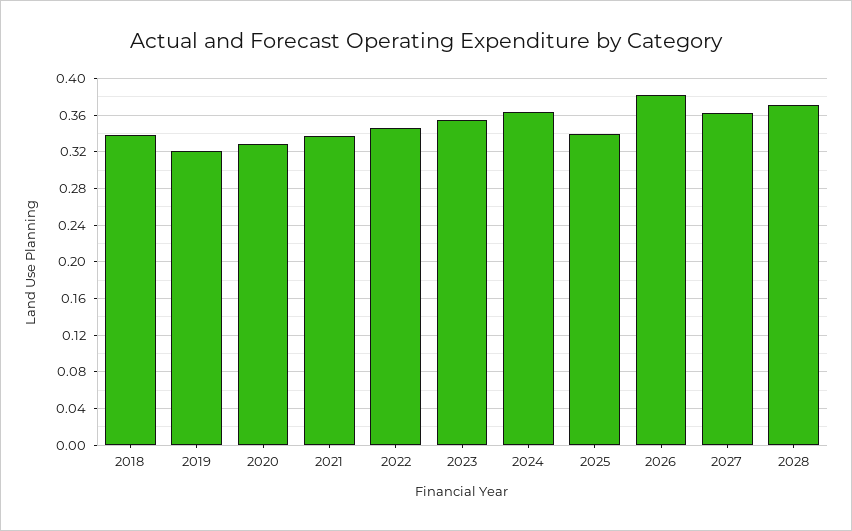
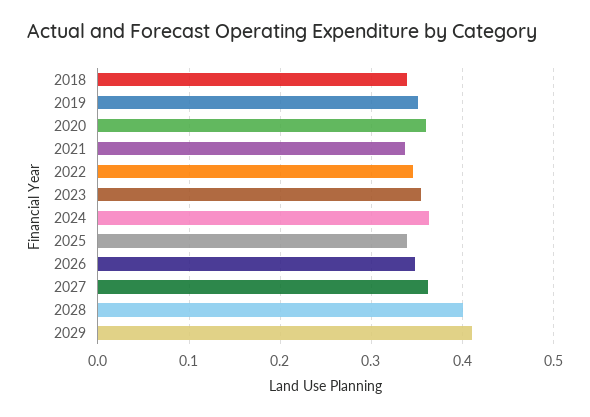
2019: 0.32 -> 0.35
2020: 0.33 -> 0.36
2026: 0.38 -> 0.35
2028: 0.37 -> 0.4
2029: none -> 0.41

